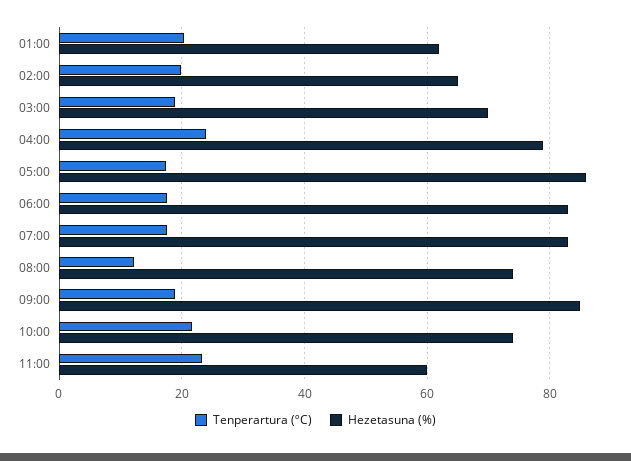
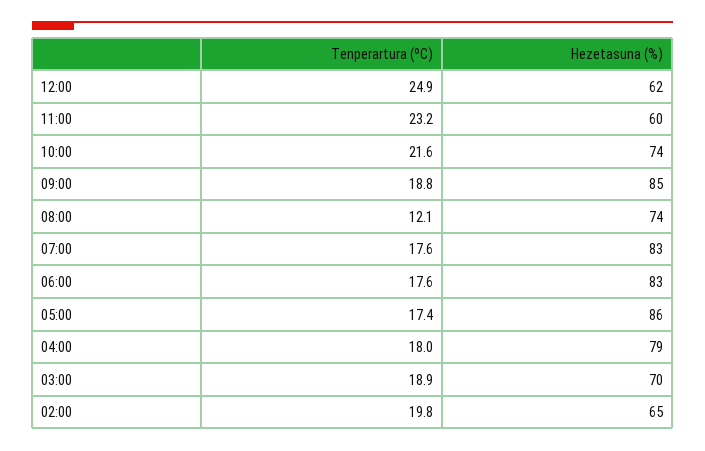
Tenperartura (ºC), 01:00: 20 -> none
Hezetasuna (%), 01:00: 62 -> none
Tenperartura (ºC), 04:00: 24 -> 18
Tenperartura (ºC), 12:00: none -> 24.9
Hezetasuna (%), 12:00: none -> 62

